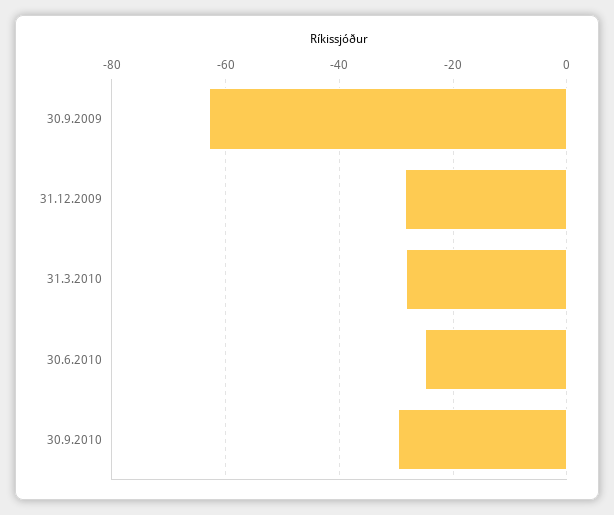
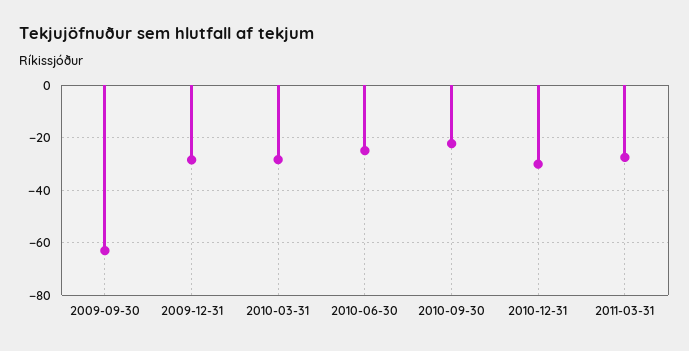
30.9.2010: -30 -> -22.5
2010-12-31: none -> -30
2011-03-31: none -> -27.5

